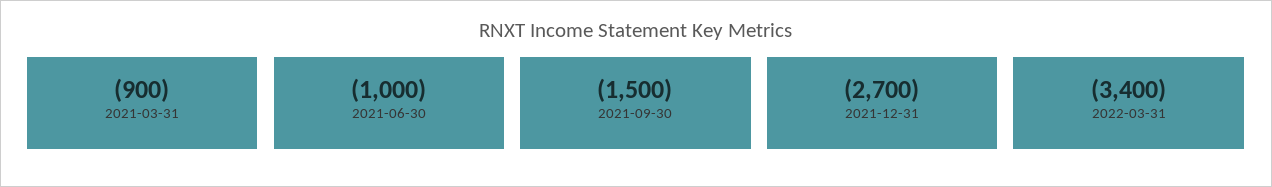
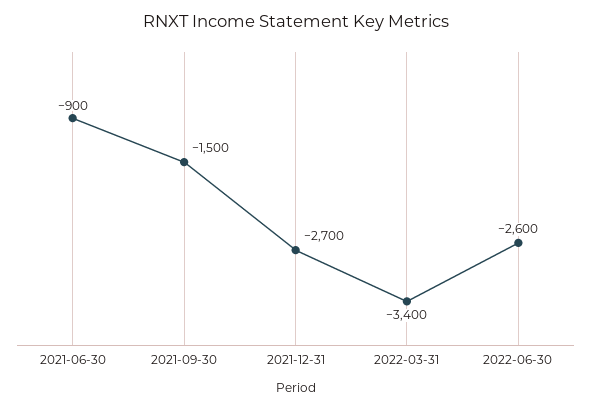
2021-03-31: -900 -> none
2021-06-30: -1000 -> -900
2022-06-30: none -> -2600

